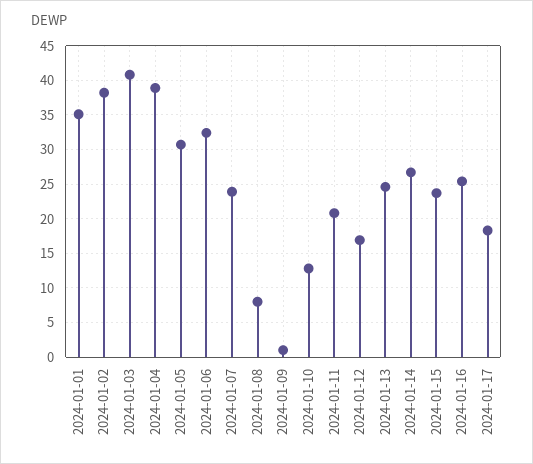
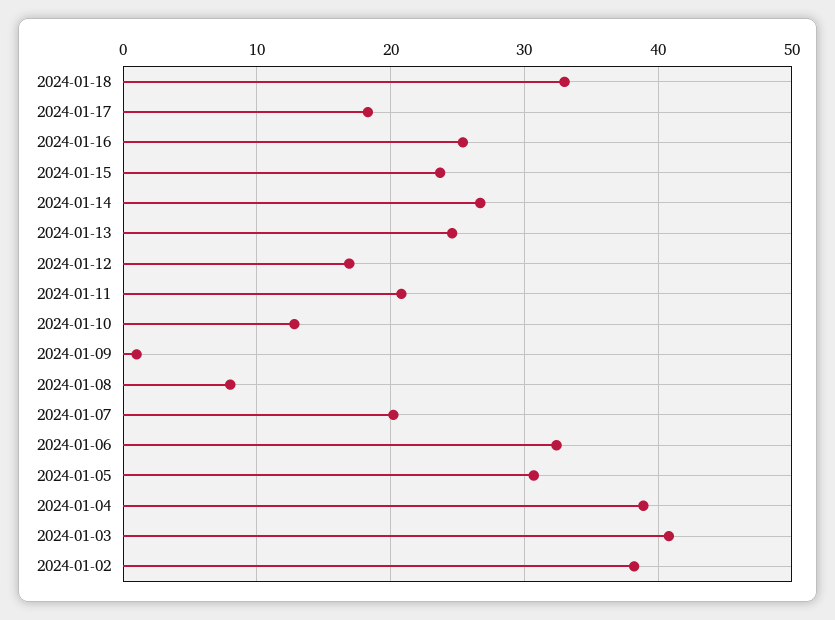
2024-01-01: 35 -> none
2024-01-07: 24 -> 20
2024-01-18: none -> 33

